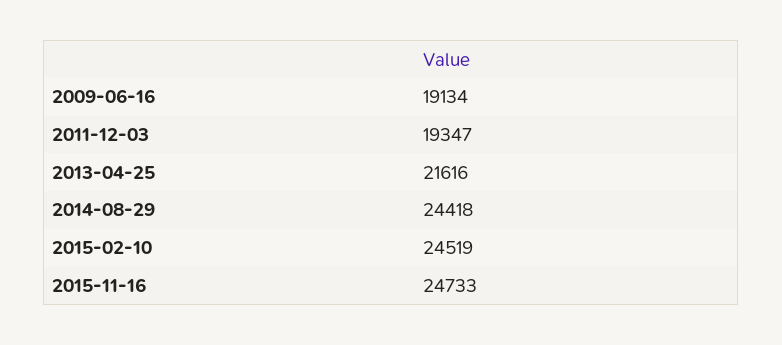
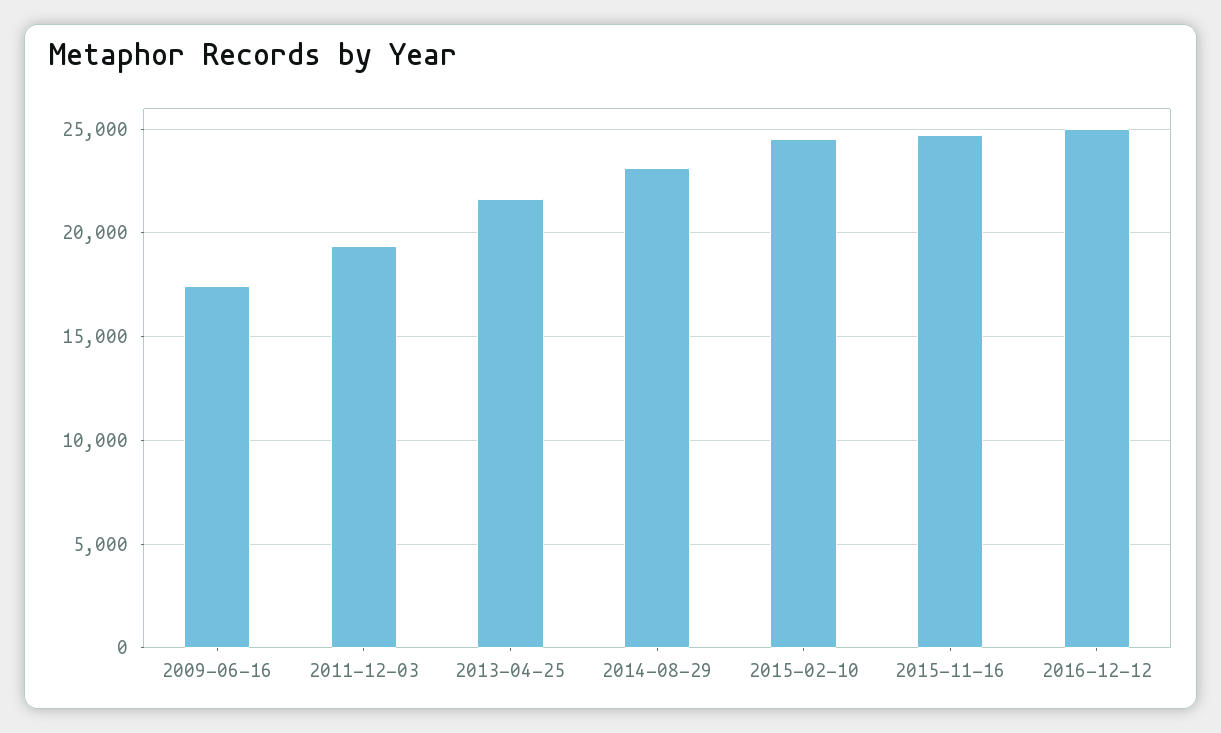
2009-06-16: 19134 -> 17500
2014-08-29: 24418 -> 23000
2016-12-12: none -> 25000

